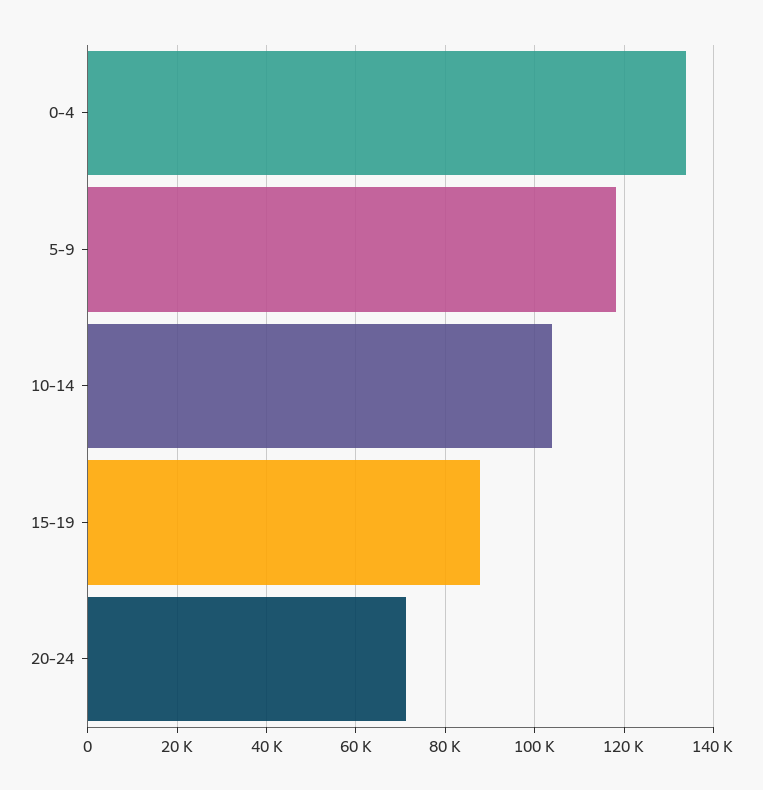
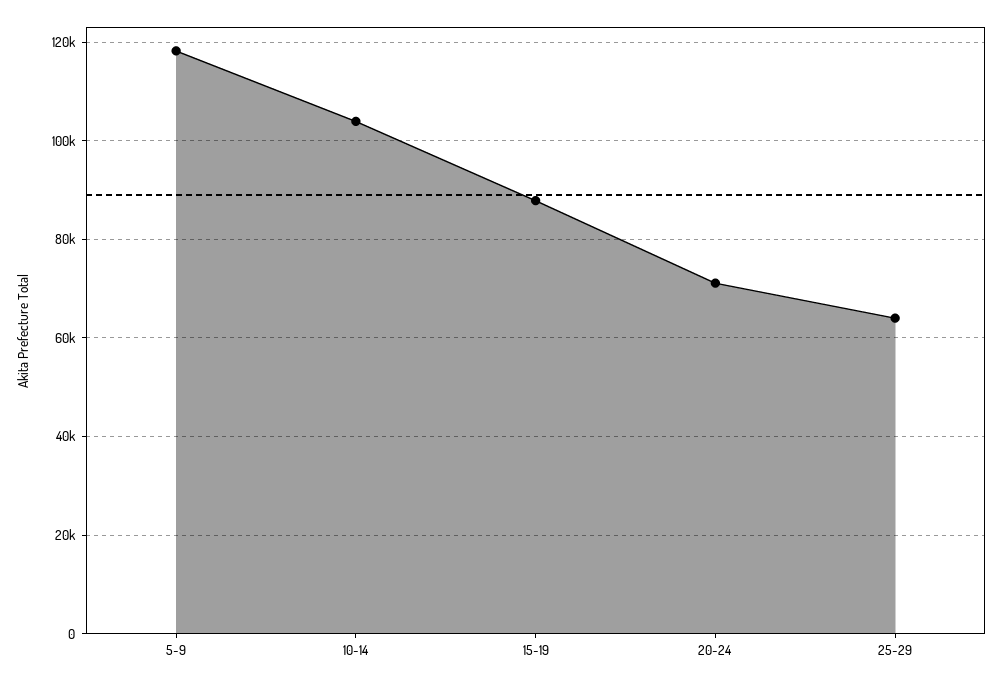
0-4: 134000 -> none
25-29: none -> 64000

